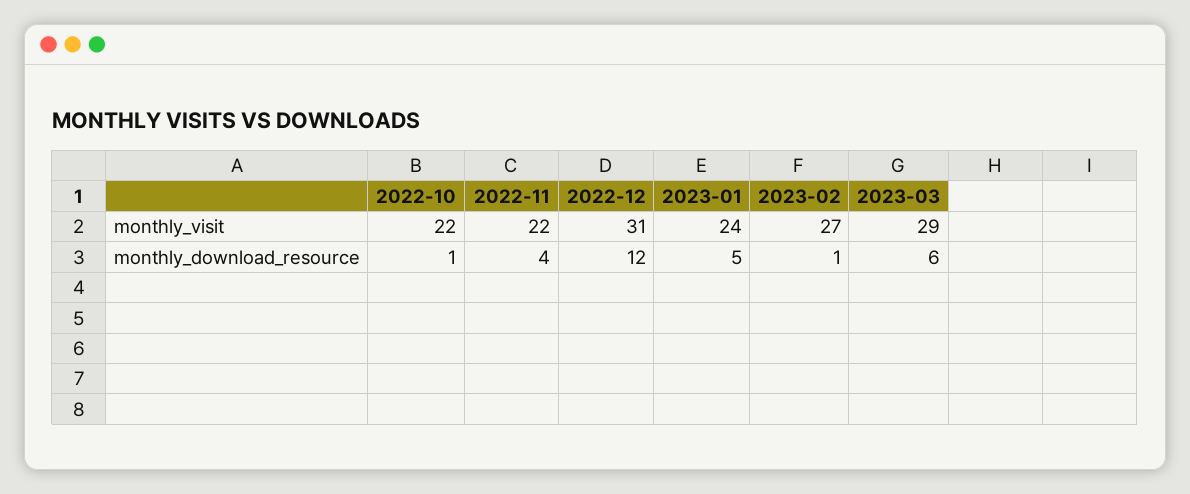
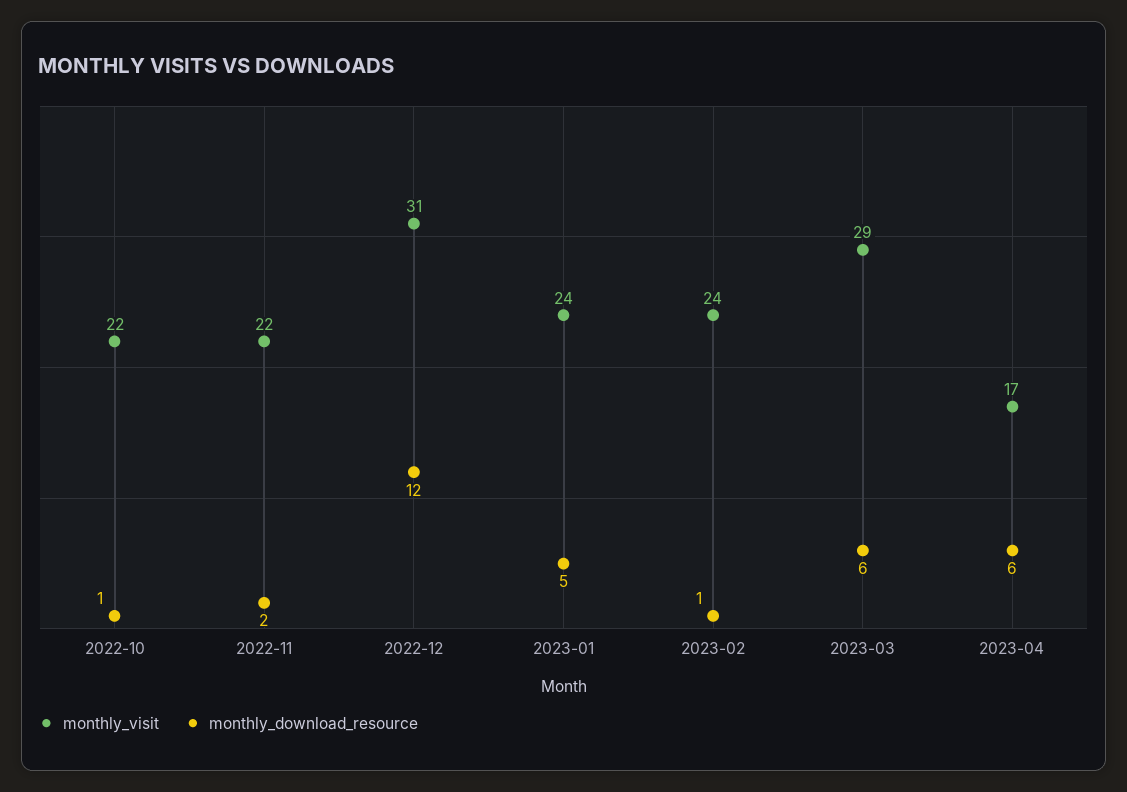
monthly_visit, 2023-02: 27 -> 24
monthly_download_resource, 2022-11: 4 -> 2
monthly_visit, 2023-04: none -> 17
monthly_download_resource, 2023-04: none -> 6

